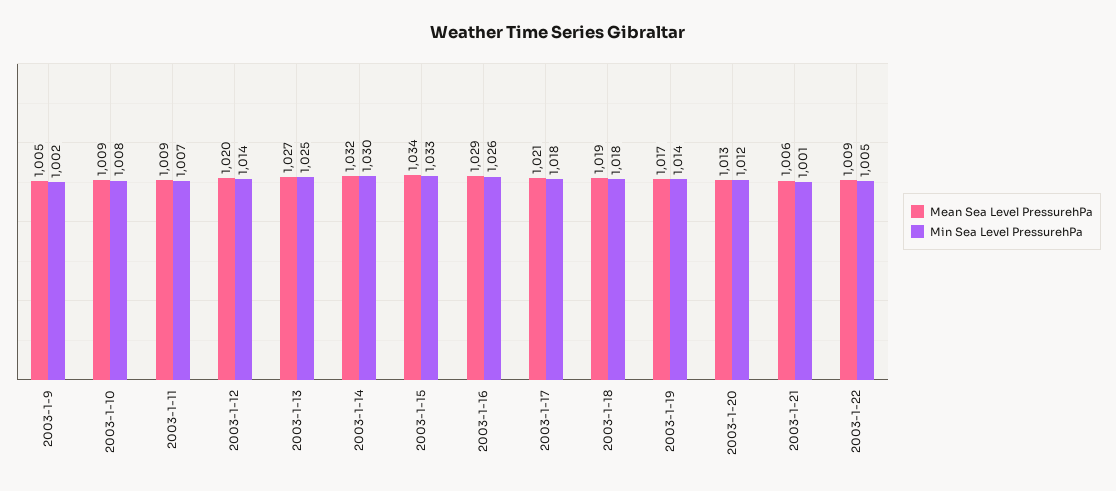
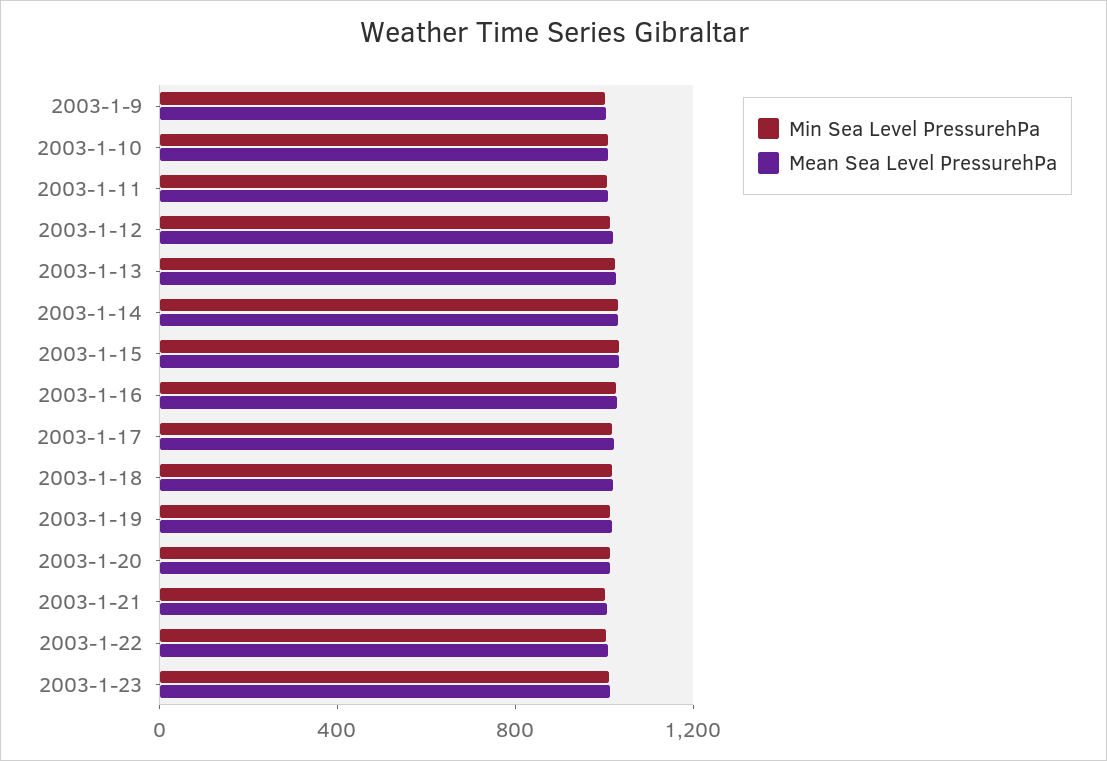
Min Sea Level PressurehPa, 2003-1-23: none -> 1000
Mean Sea Level PressurehPa, 2003-1-23: none -> 1000

